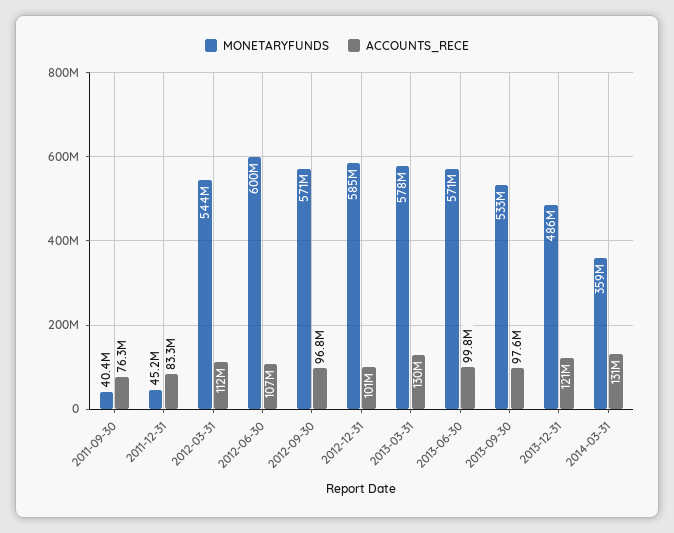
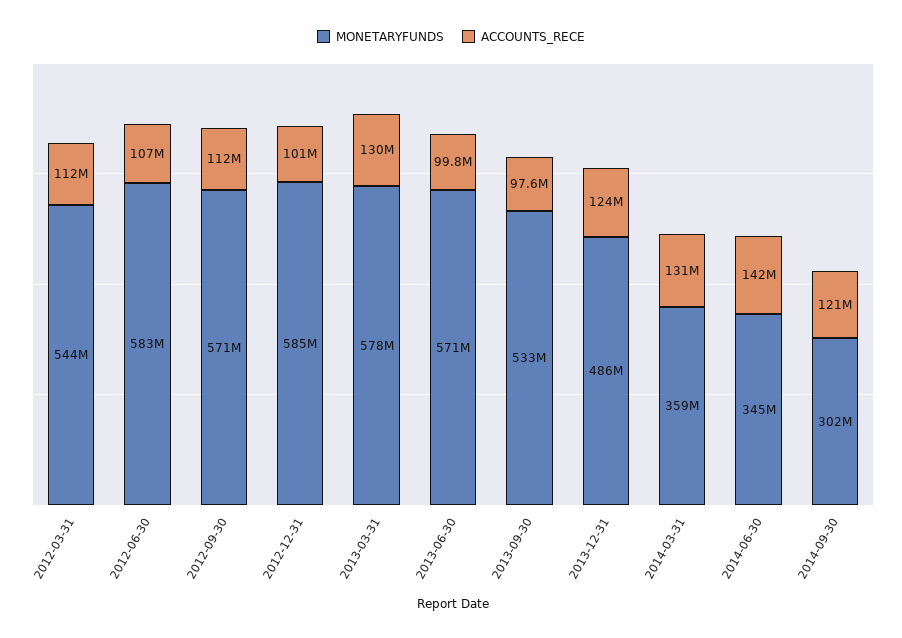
MONETARYFUNDS, 2011-09-30: 40400000 -> none
ACCOUNTS_RECE, 2011-09-30: 76300000 -> none
MONETARYFUNDS, 2011-12-31: 45200000 -> none
ACCOUNTS_RECE, 2011-12-31: 83300000 -> none
MONETARYFUNDS, 2012-06-30: 600000000 -> 583000000
ACCOUNTS_RECE, 2012-09-30: 96800000 -> 112000000
ACCOUNTS_RECE, 2013-12-31: 121000000 -> 124000000
MONETARYFUNDS, 2014-06-30: none -> 345000000
ACCOUNTS_RECE, 2014-06-30: none -> 142000000
MONETARYFUNDS, 2014-09-30: none -> 302000000
ACCOUNTS_RECE, 2014-09-30: none -> 121000000

